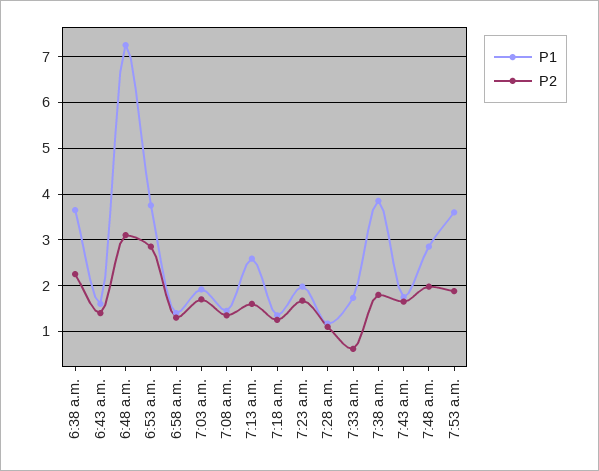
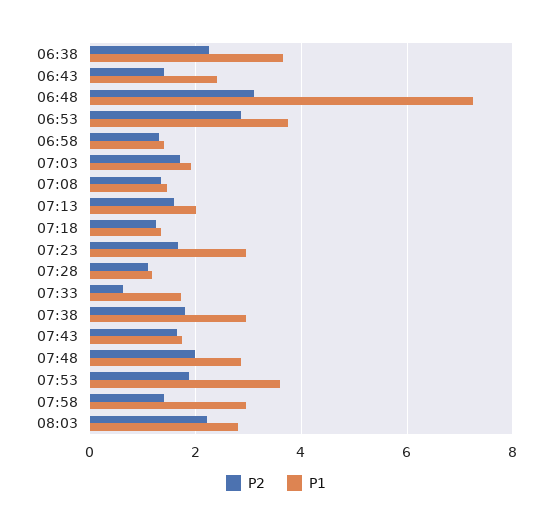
P1, 6:43 a.m.: 1.6 -> 2.4
P1, 7:13 a.m.: 2.6 -> 2
P1, 7:23 a.m.: 2 -> 3
P1, 7:38 a.m.: 3.8 -> 3
P2, 07:58: none -> 1.4
P1, 07:58: none -> 3
P2, 08:03: none -> 2.2
P1, 08:03: none -> 2.8

